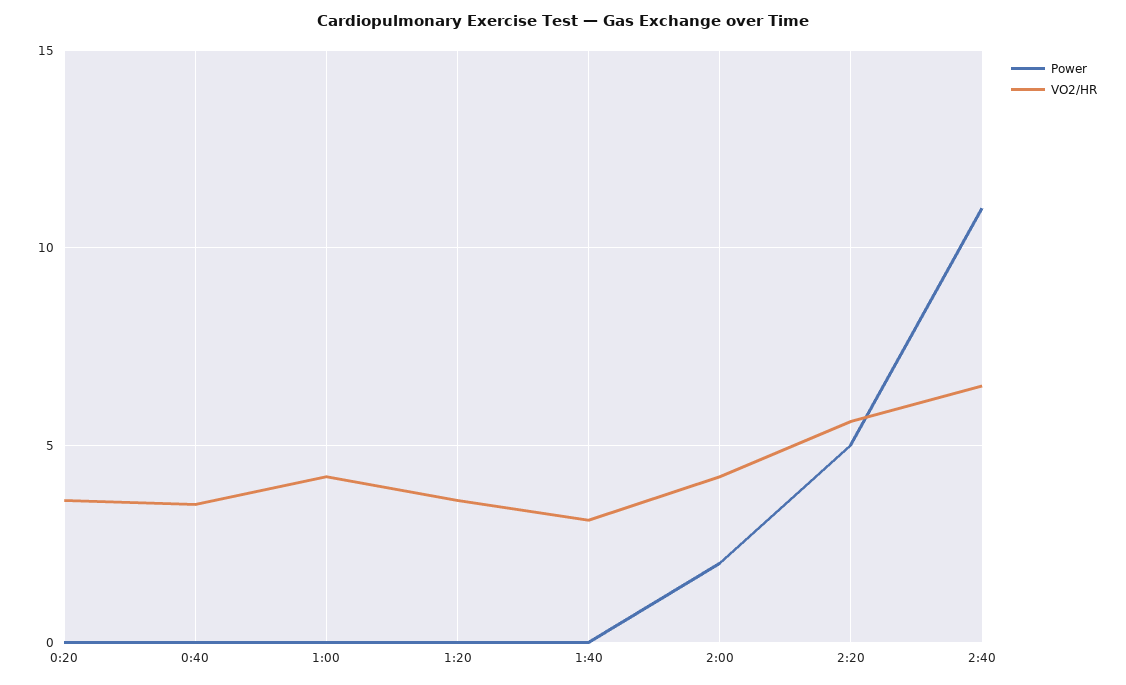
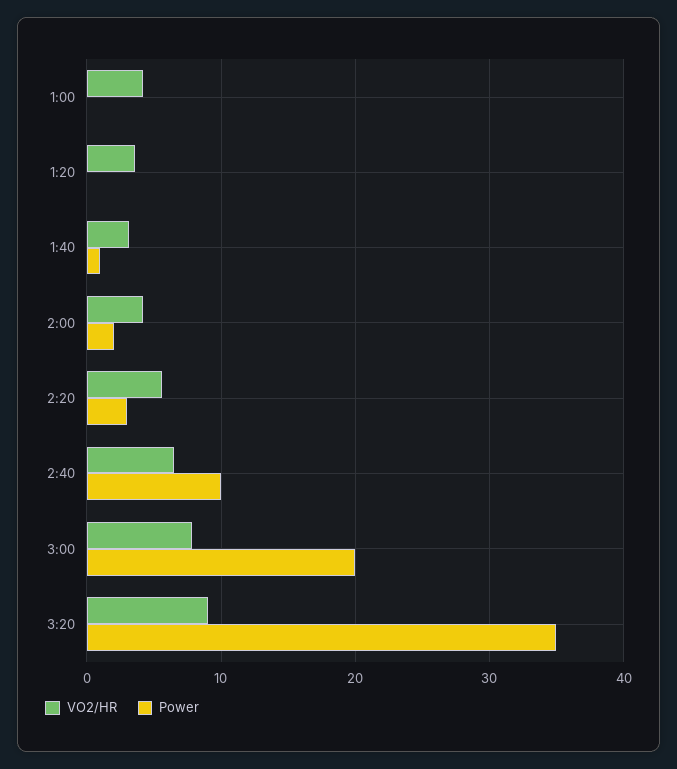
Power, 0:20: 0 -> none
VO2/HR, 0:20: 3.5 -> none
Power, 0:40: 0 -> none
VO2/HR, 0:40: 3.5 -> none
Power, 1:40: 0 -> 1
Power, 2:20: 5 -> 3
Power, 2:40: 11 -> 10
VO2/HR, 3:00: none -> 8
Power, 3:00: none -> 20
VO2/HR, 3:20: none -> 9
Power, 3:20: none -> 35

